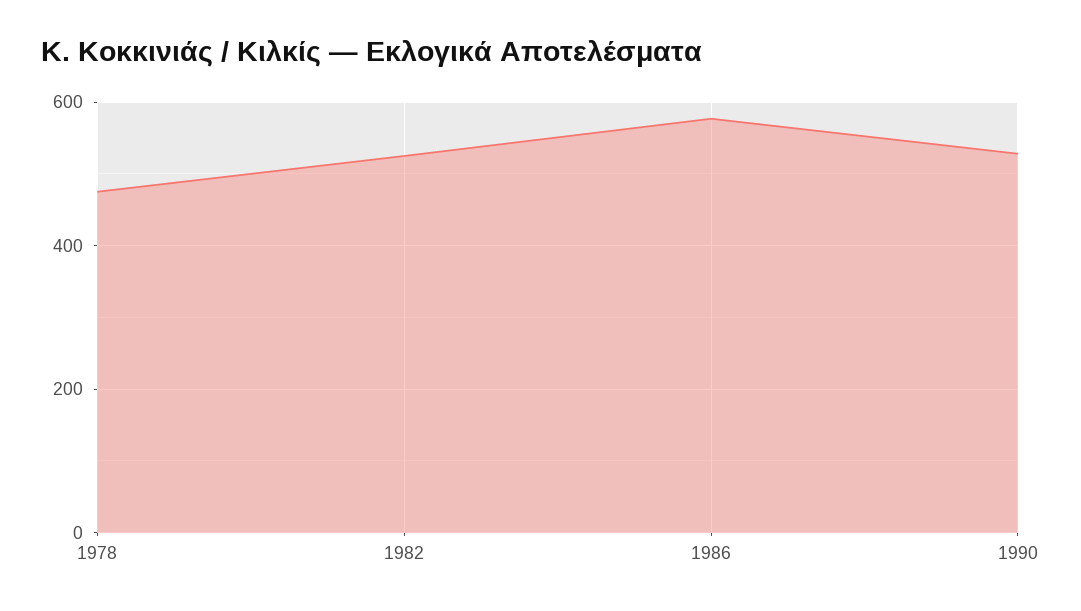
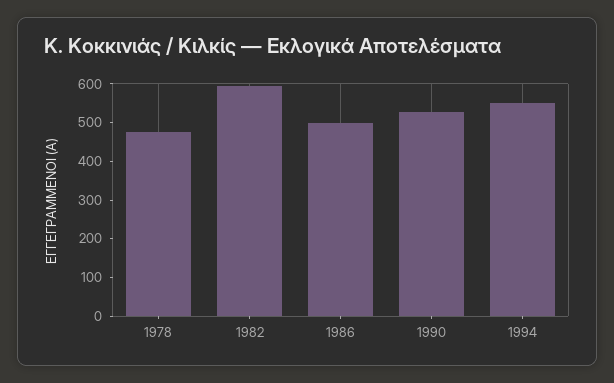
1982: 520 -> 600
1986: 580 -> 500
1994: none -> 550

